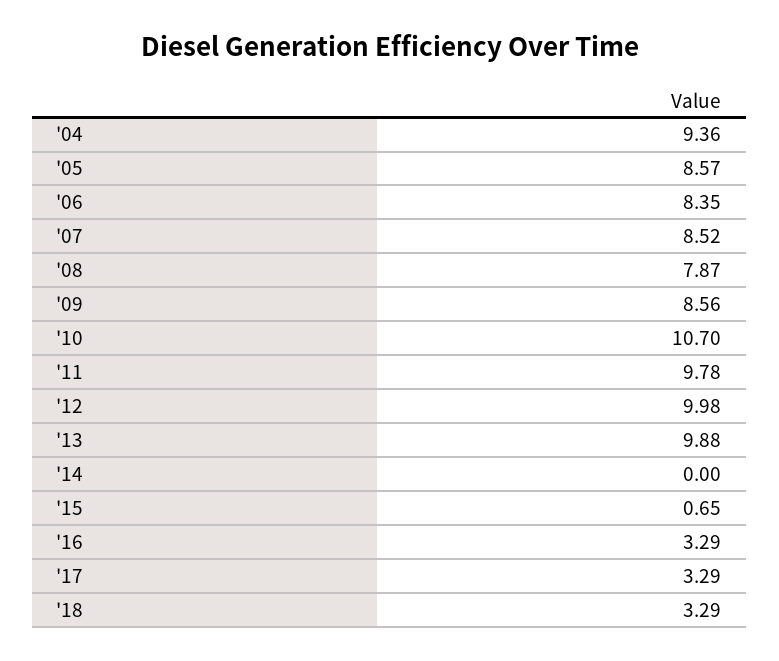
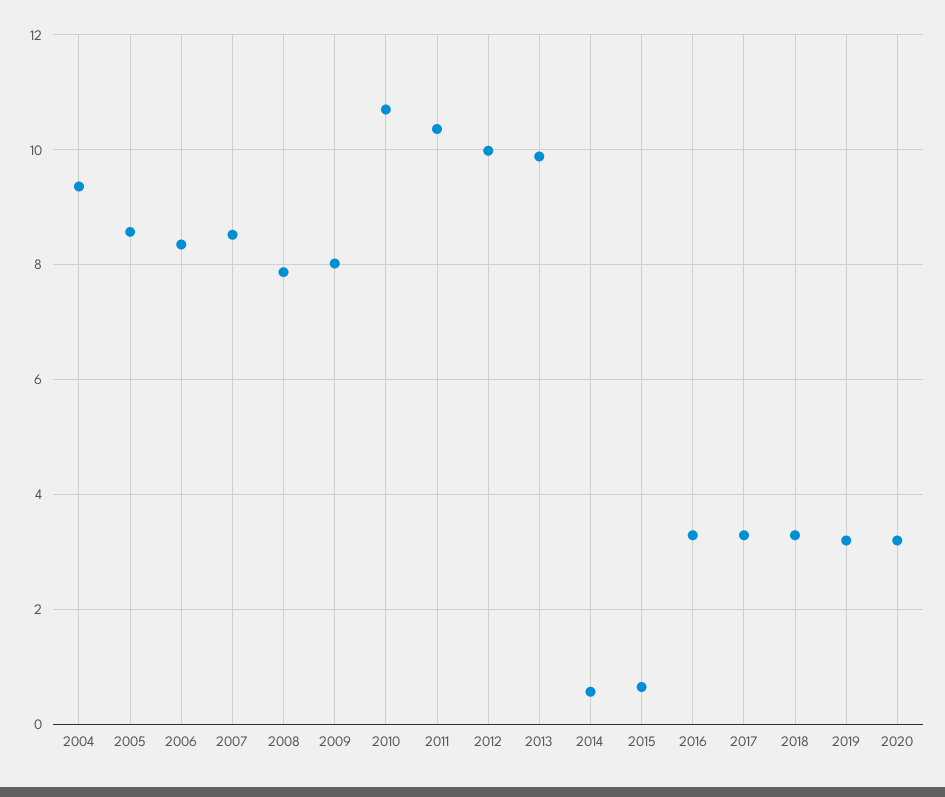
'09: 8.56 -> 8
'11: 9.78 -> 10.4
'14: 0 -> 0.6
2019: none -> 3.2
2020: none -> 3.2

